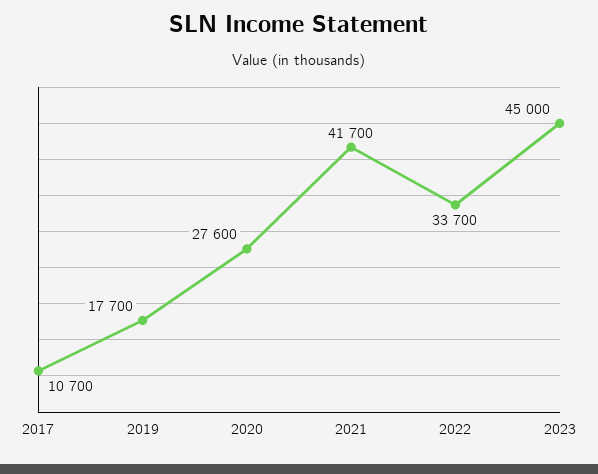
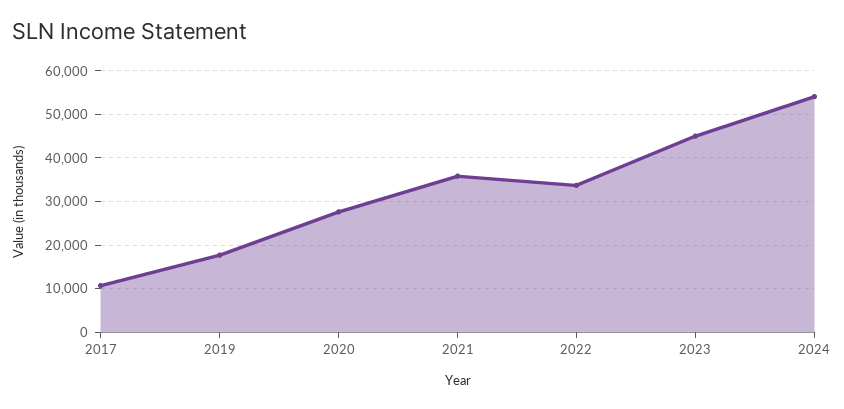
2021: 41700 -> 36000
2024: none -> 54000

